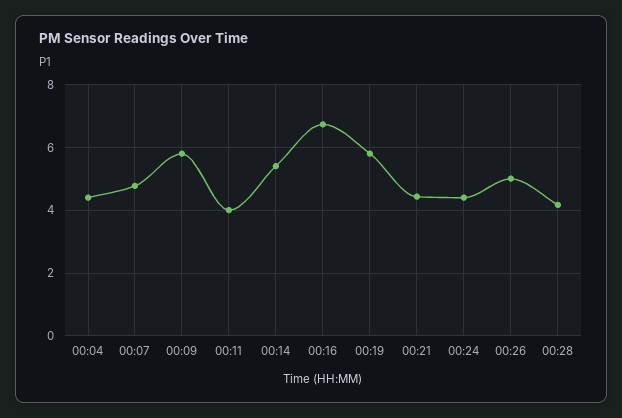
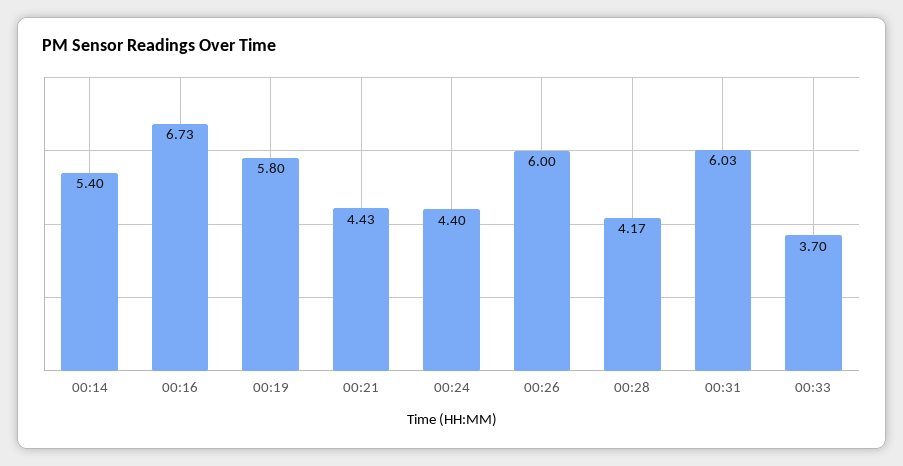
00:04: 4.4 -> none
00:07: 4.8 -> none
00:09: 5.8 -> none
00:11: 4 -> none
00:26: 5 -> 6
00:31: none -> 6.03
00:33: none -> 3.7

